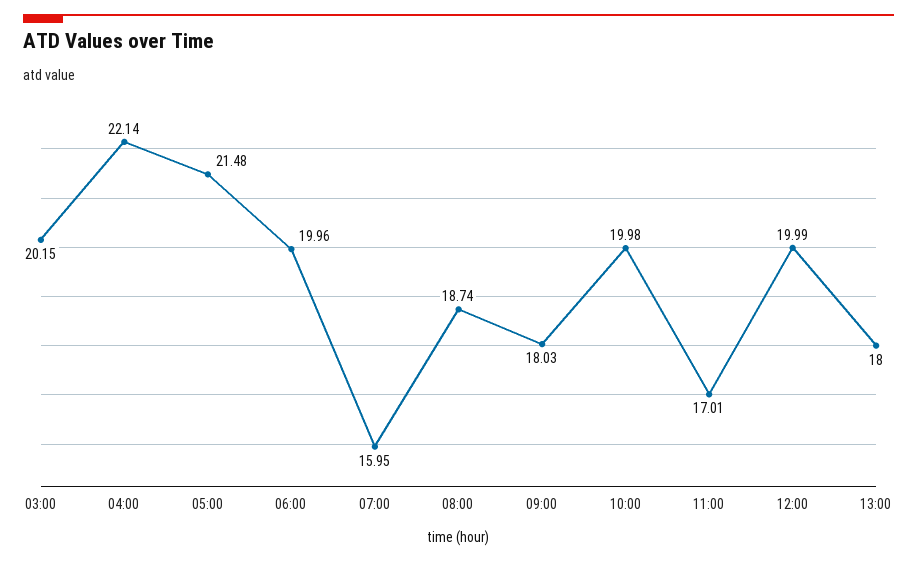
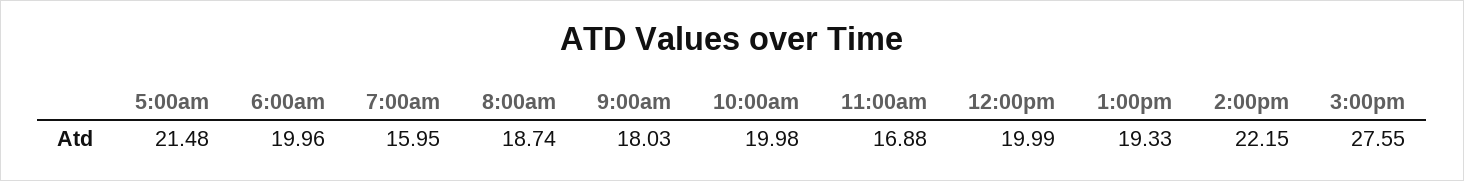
03:00: 20.15 -> none
04:00: 22.14 -> none
11:00: 17.01 -> 16.88
13:00: 18 -> 19.33
2:00pm: none -> 22.15
3:00pm: none -> 27.55

